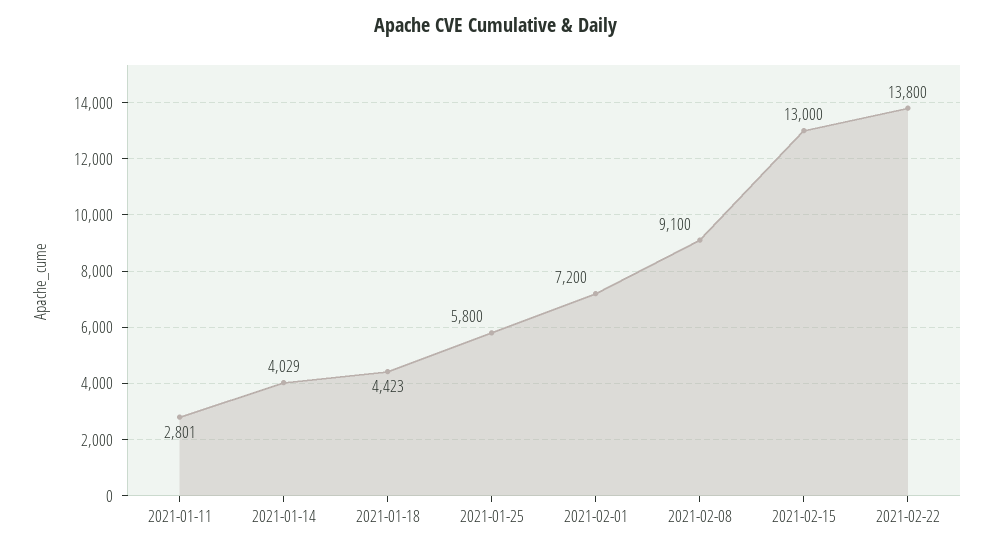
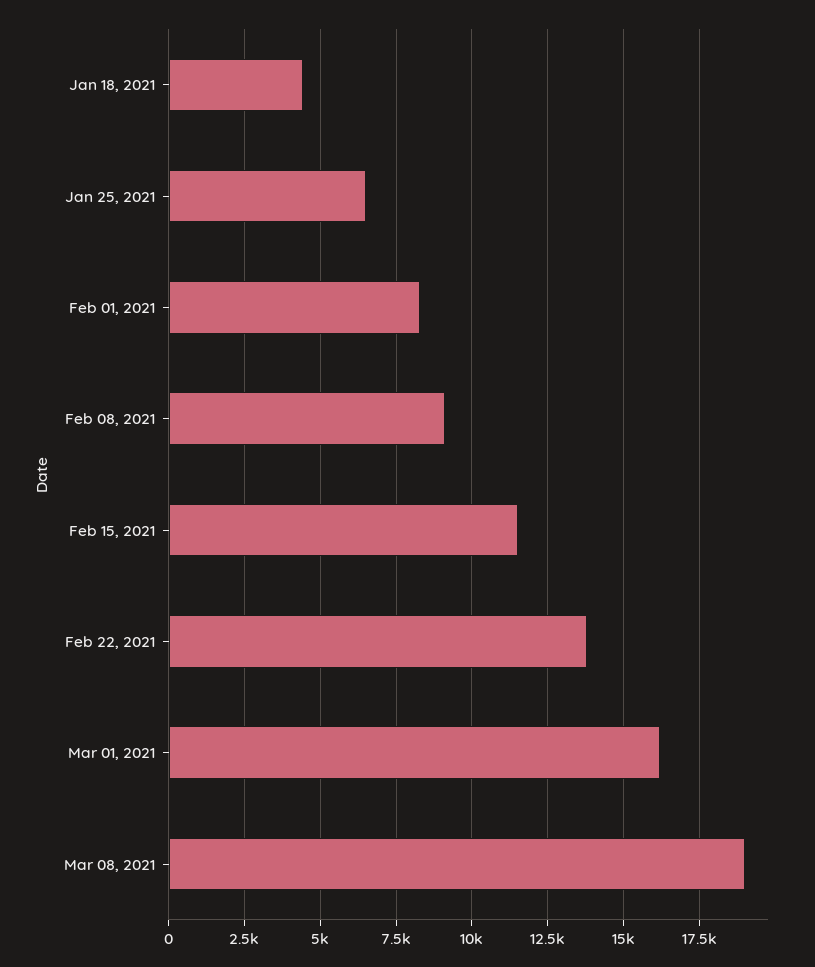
2021-01-11: 2801 -> none
2021-01-14: 4029 -> none
2021-01-25: 5800 -> 6500
2021-02-01: 7200 -> 8250
2021-02-15: 13000 -> 11500
Mar 01, 2021: none -> 16250
Mar 08, 2021: none -> 19000

